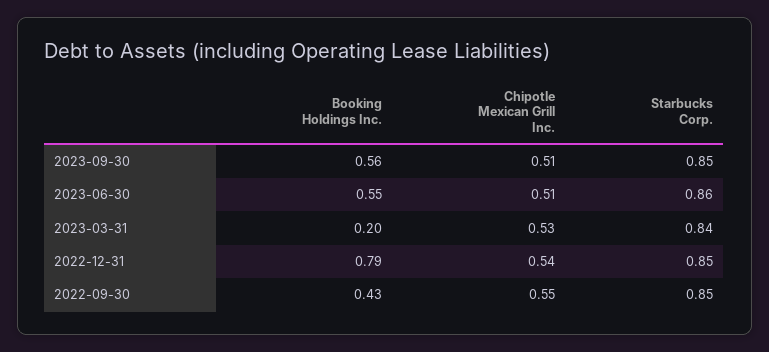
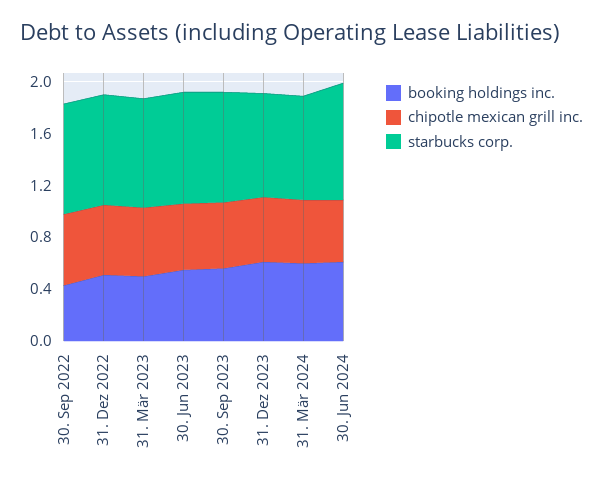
Booking Holdings Inc., 2023-03-31: 0.2 -> 0.5
Booking Holdings Inc., 2022-12-31: 0.79 -> 0.5
Booking Holdings Inc., 31. Dez 2023: none -> 0.6
Chipotle Mexican Grill Inc., 31. Dez 2023: none -> 0.5
Starbucks Corp., 31. Dez 2023: none -> 0.8
Booking Holdings Inc., 31. Mär 2024: none -> 0.6
Chipotle Mexican Grill Inc., 31. Mär 2024: none -> 0.5
Starbucks Corp., 31. Mär 2024: none -> 0.8
Booking Holdings Inc., 30. Jun 2024: none -> 0.6
Chipotle Mexican Grill Inc., 30. Jun 2024: none -> 0.5
Starbucks Corp., 30. Jun 2024: none -> 0.9

